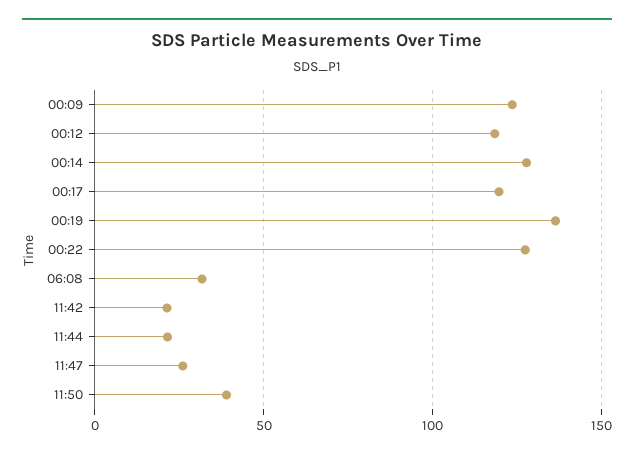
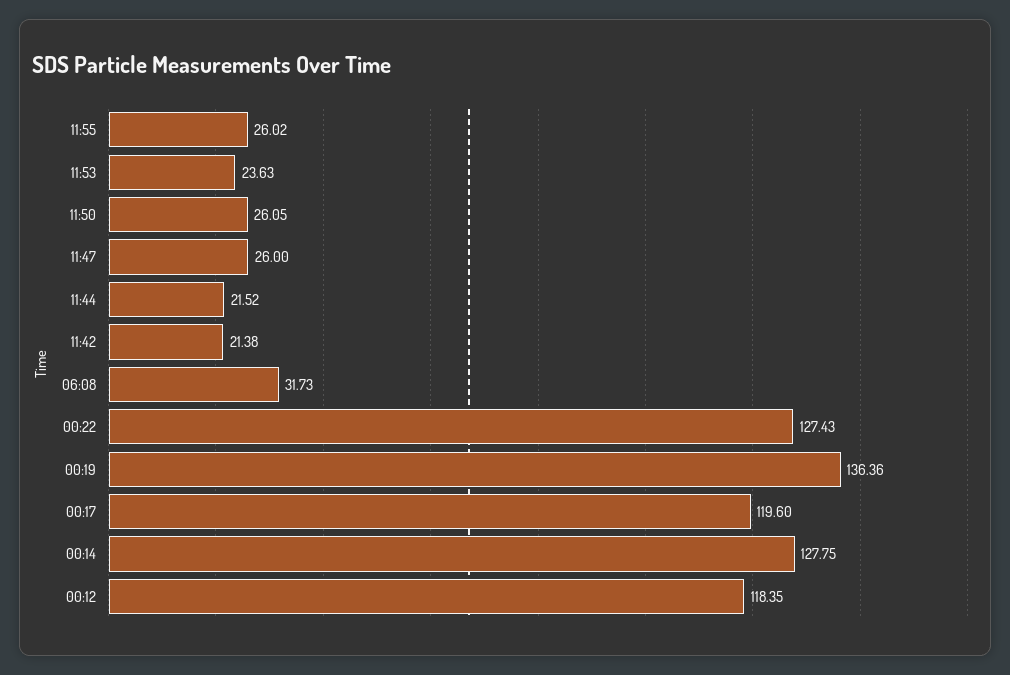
00:09: 125 -> none
11:50: 40 -> 26.05
11:55: none -> 26.02
11:53: none -> 23.63

